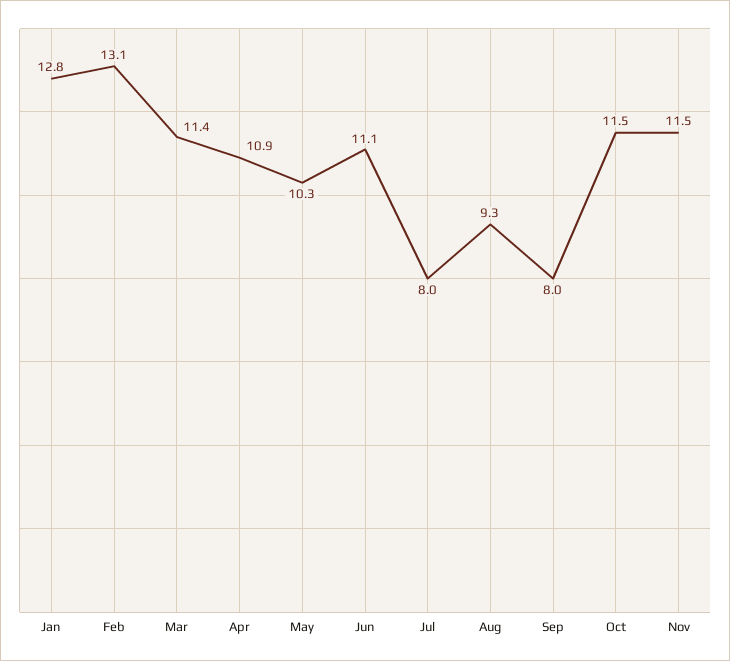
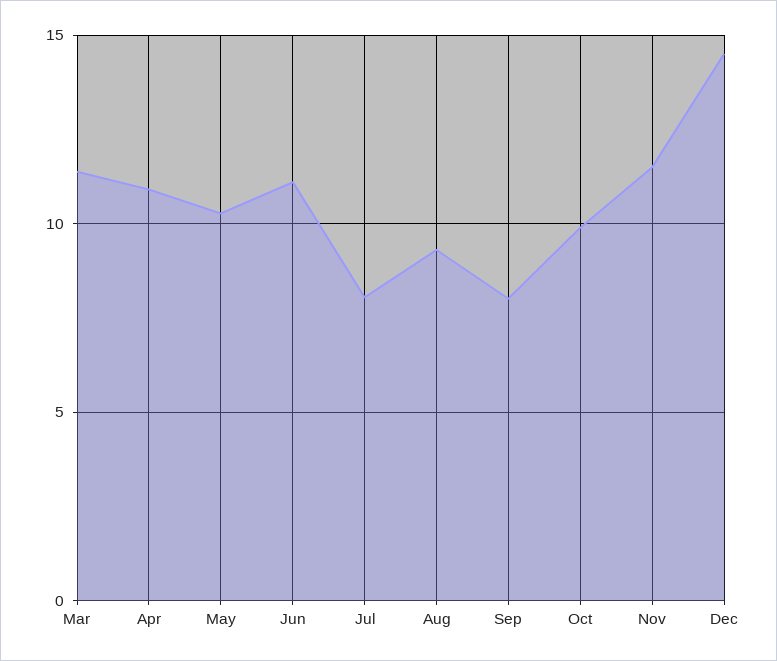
Jan: 12.8 -> none
Feb: 13.1 -> none
Oct: 11.5 -> 10
Dec: none -> 14.5

